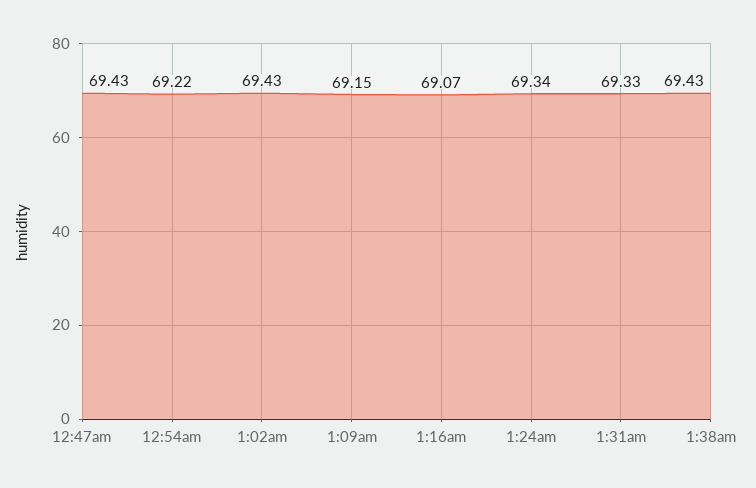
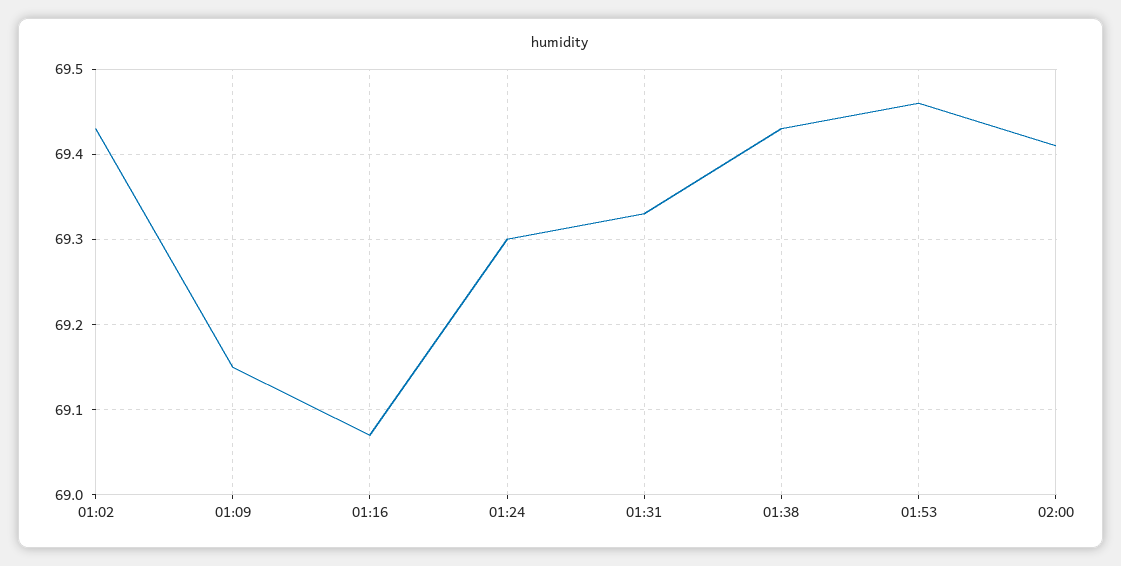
12:47am: 69.43 -> none
12:54am: 69.22 -> none
1:24am: 69.34 -> 69.3
01:53: none -> 69.46
02:00: none -> 69.41

